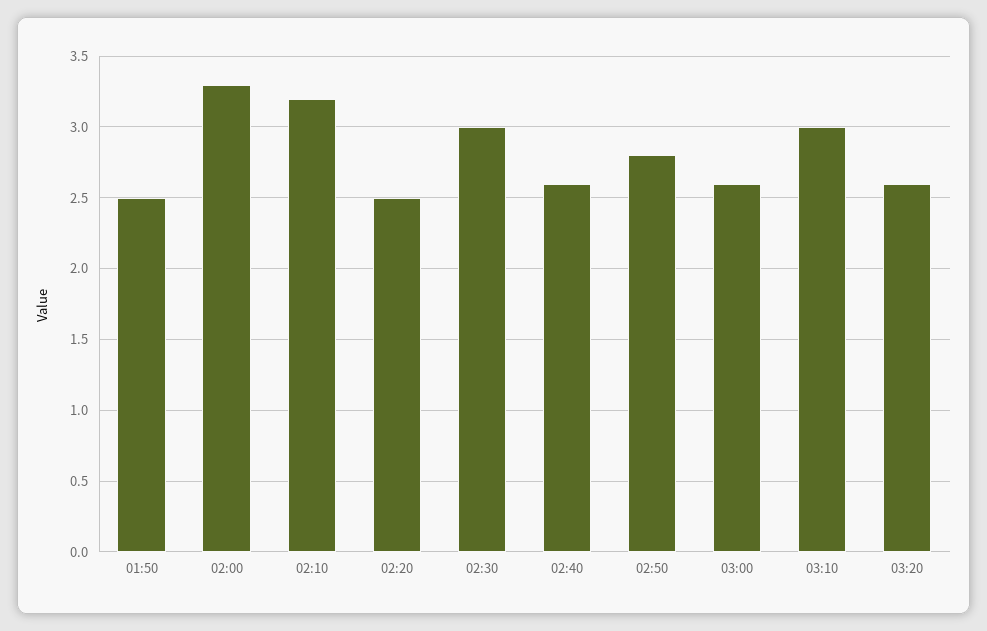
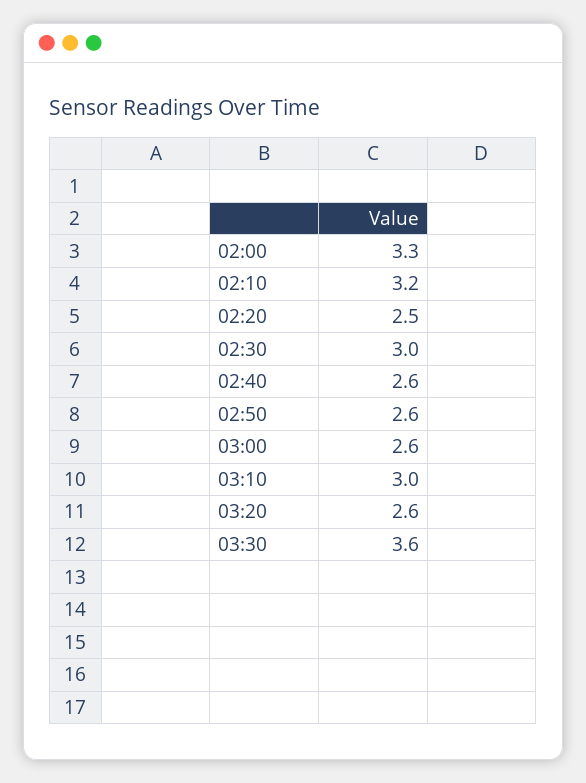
01:50: 2.5 -> none
02:50: 2.8 -> 2.6
03:30: none -> 3.6

